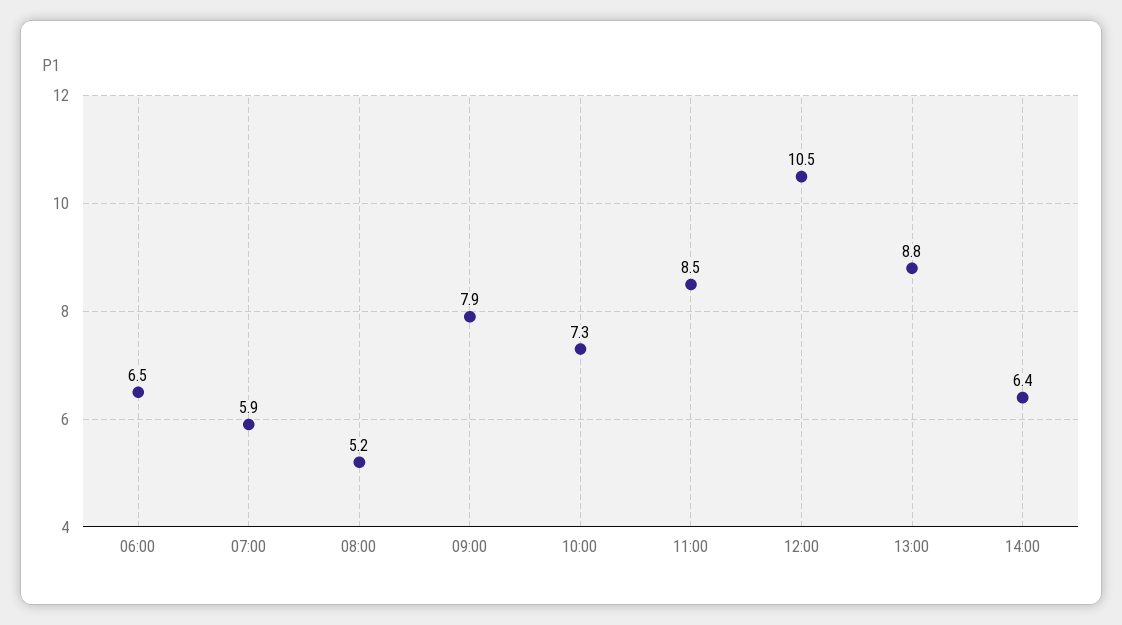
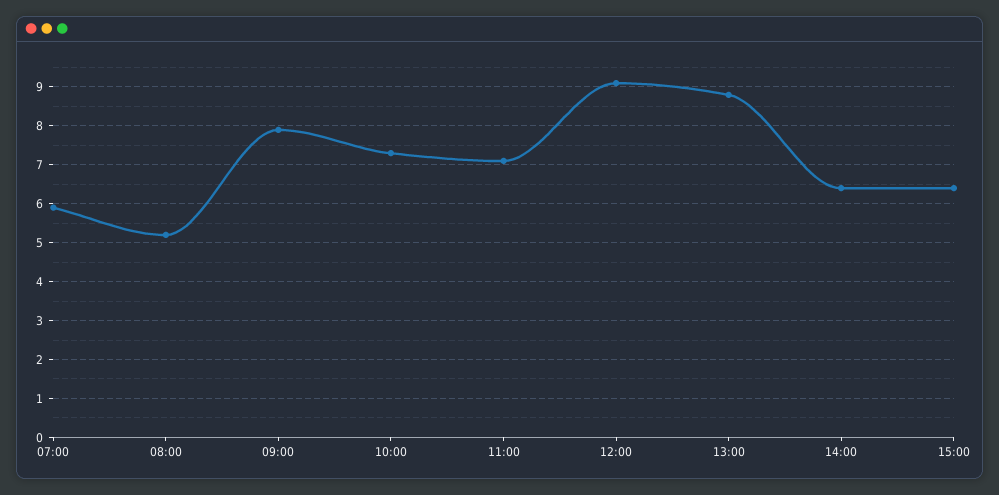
06:00: 6.5 -> none
11:00: 8.5 -> 7
12:00: 10.5 -> 9
15:00: none -> 6.5

